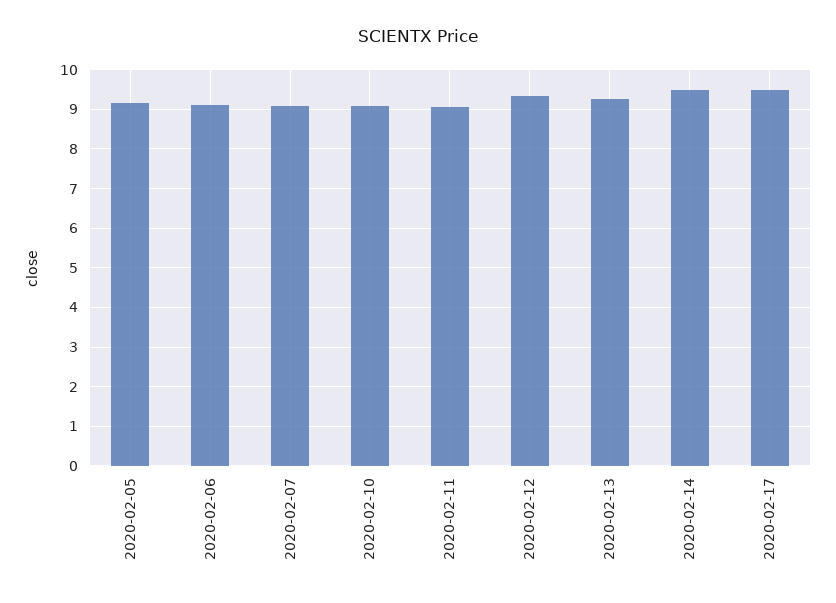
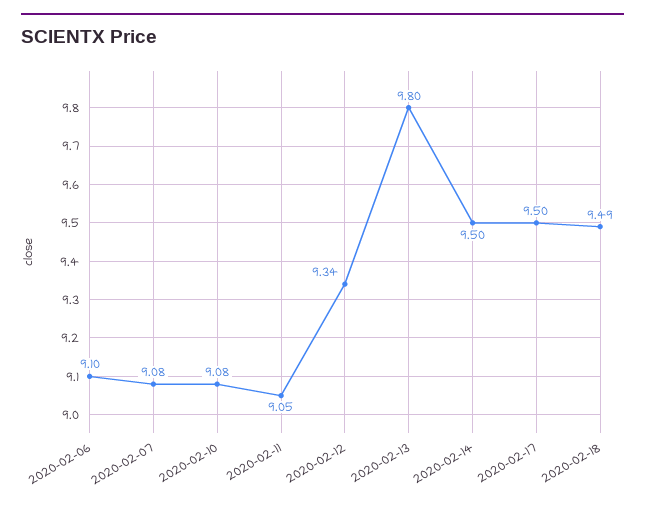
2020-02-05: 9.2 -> none
2020-02-13: 9.2 -> 9.8
2020-02-18: none -> 9.49

